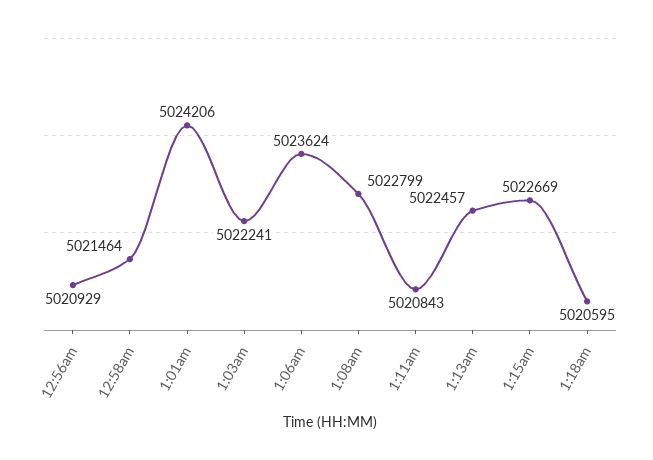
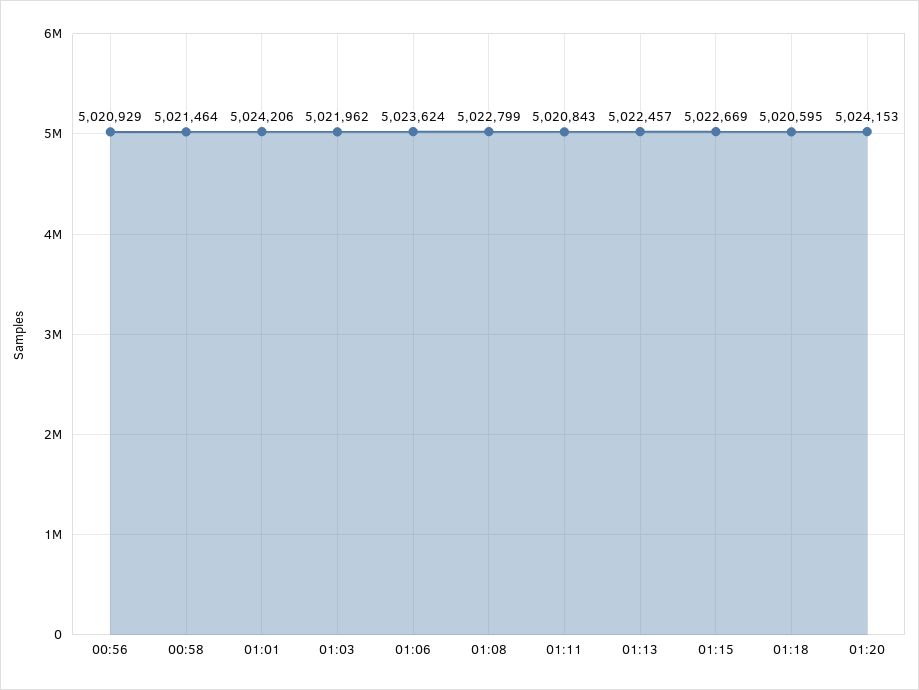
1:03am: 5022241 -> 5021962
01:20: none -> 5024153

